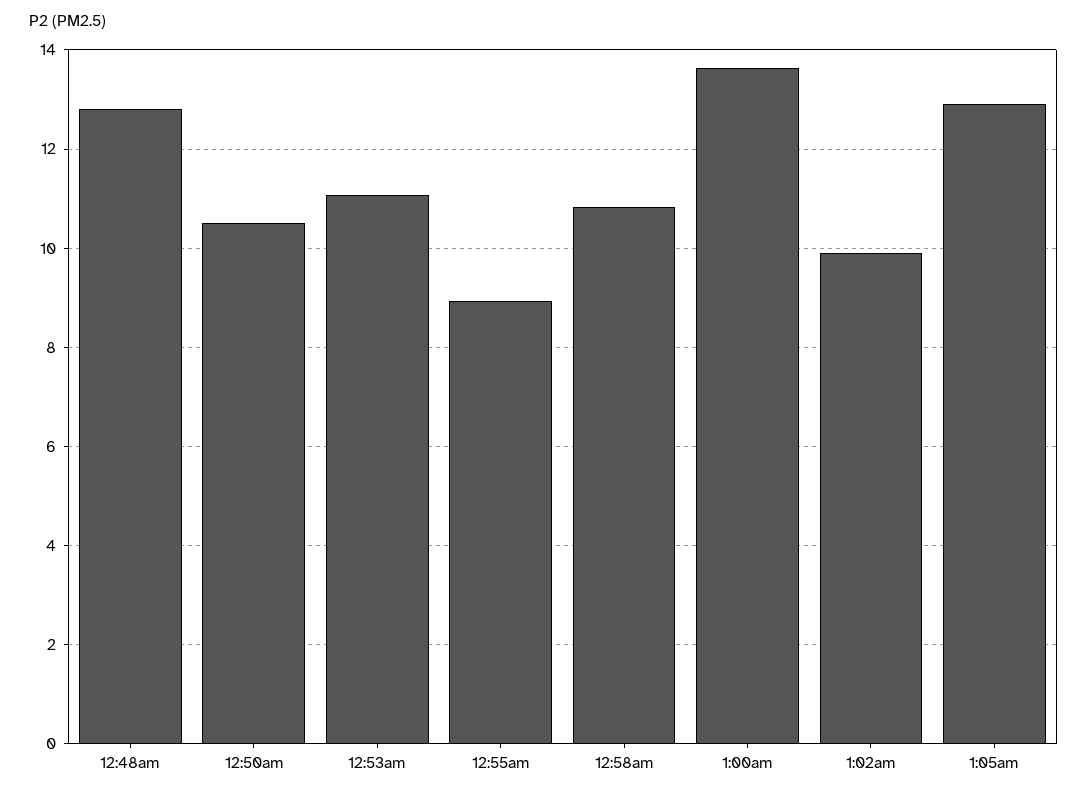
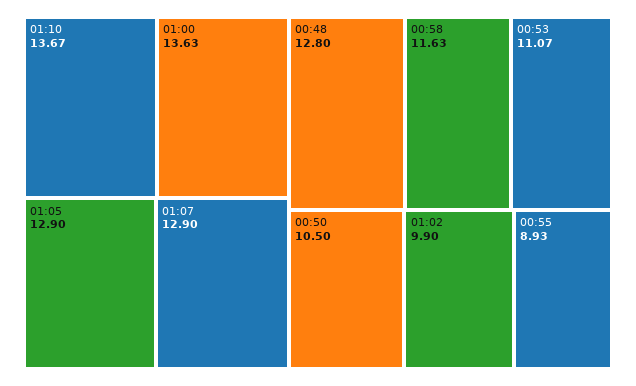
12:58am: 10.8 -> 11.63
01:10: none -> 13.67
01:07: none -> 12.9

